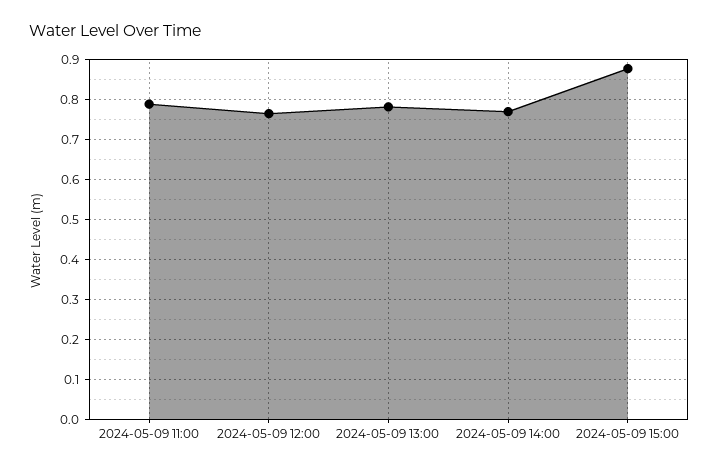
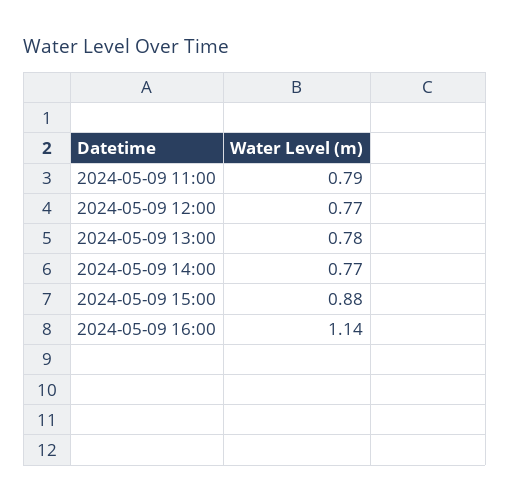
2024-05-09 16:00: none -> 1.14

